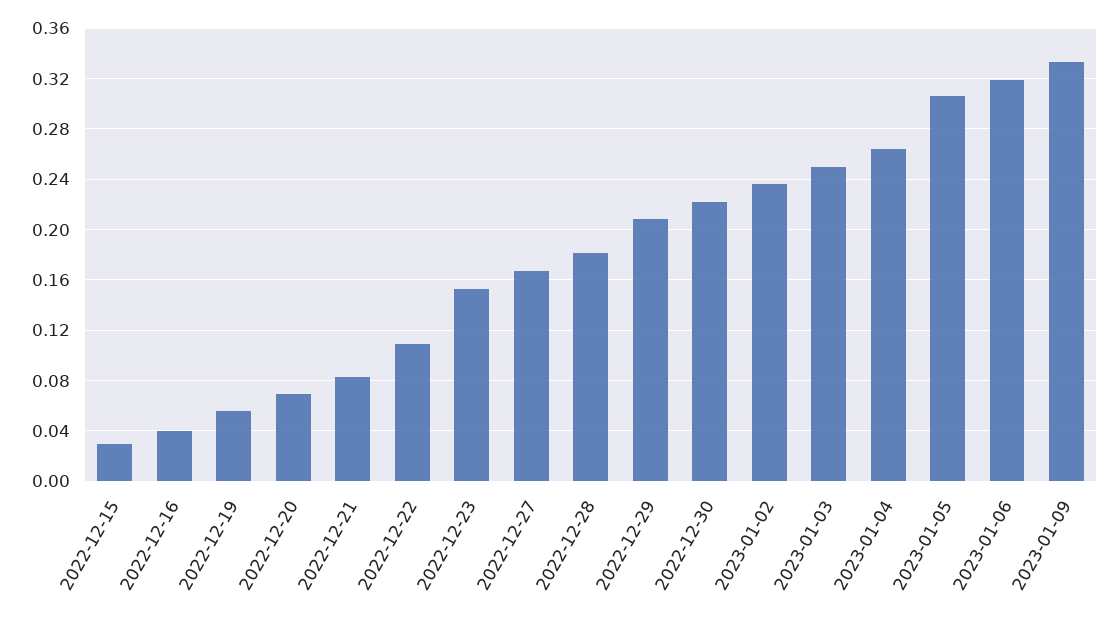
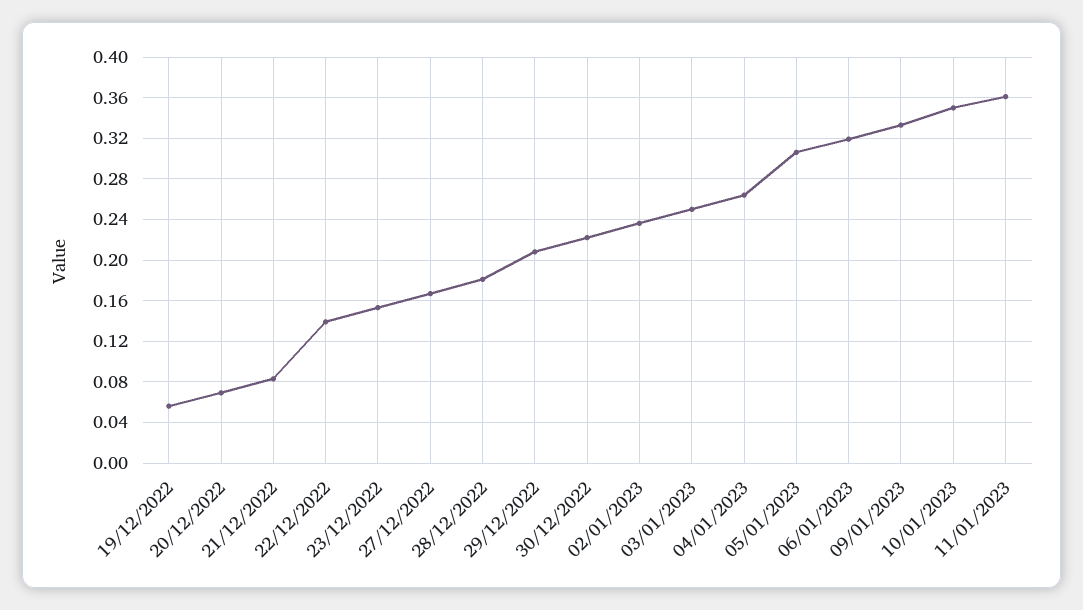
2022-12-15: 0.03 -> none
2022-12-16: 0.04 -> none
2022-12-22: 0.11 -> 0.14
10/01/2023: none -> 0.35
11/01/2023: none -> 0.36

